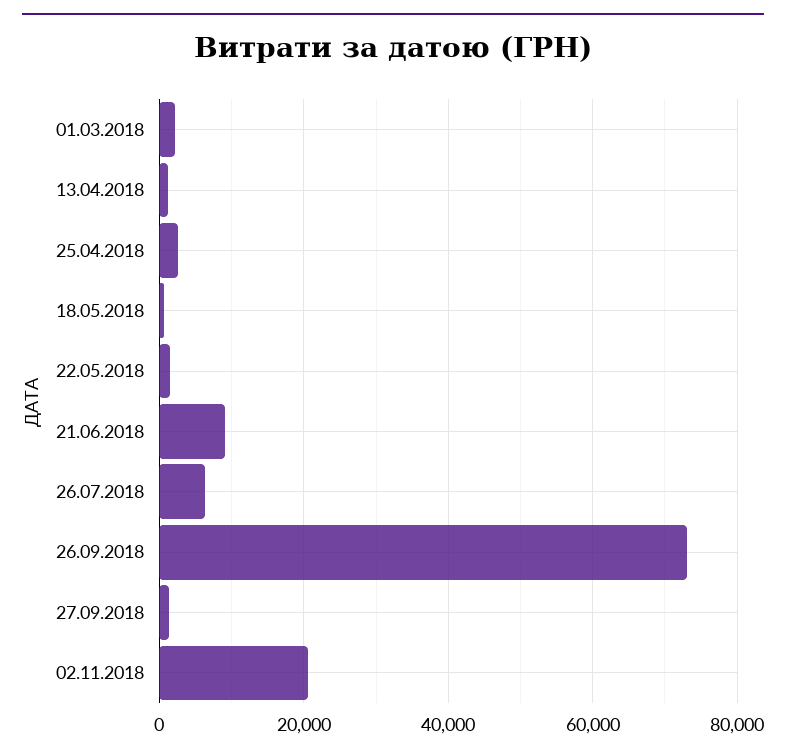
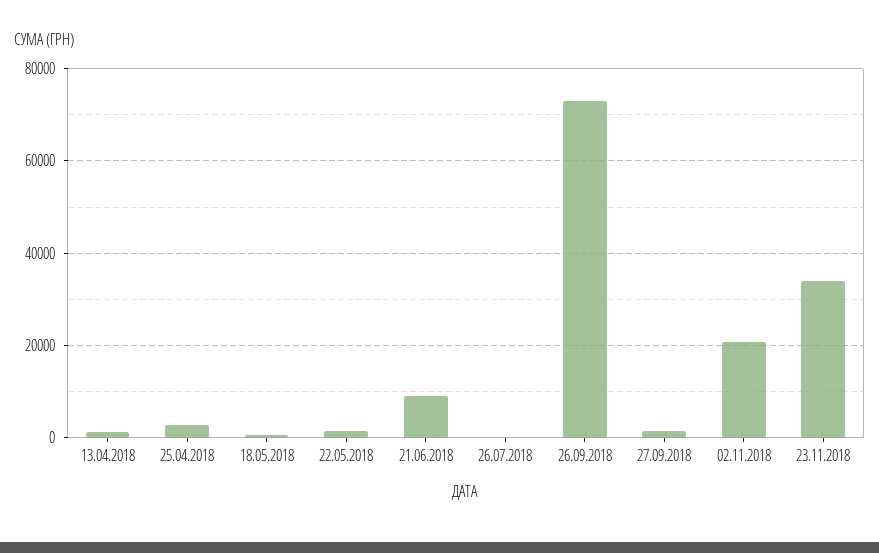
01.03.2018: 2000 -> none
26.07.2018: 6000 -> 0
23.11.2018: none -> 34000

